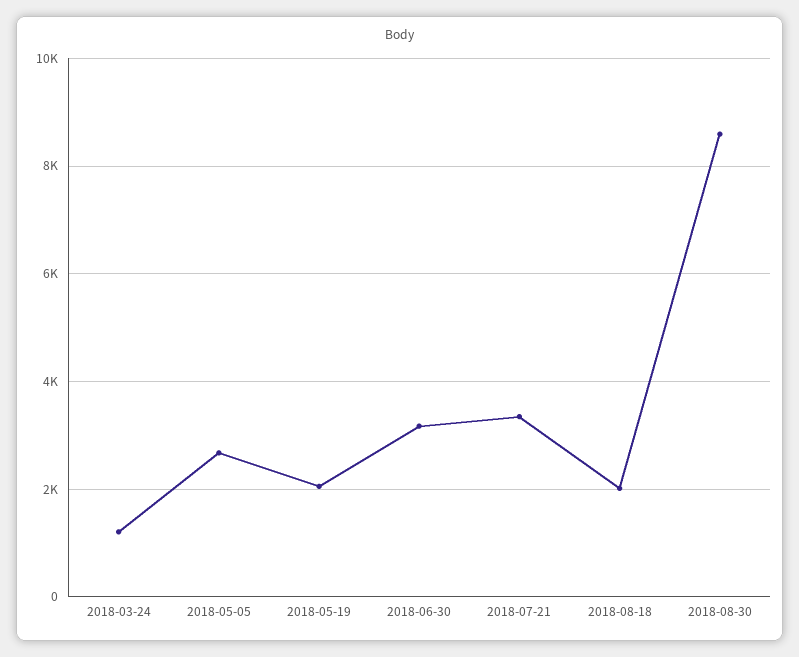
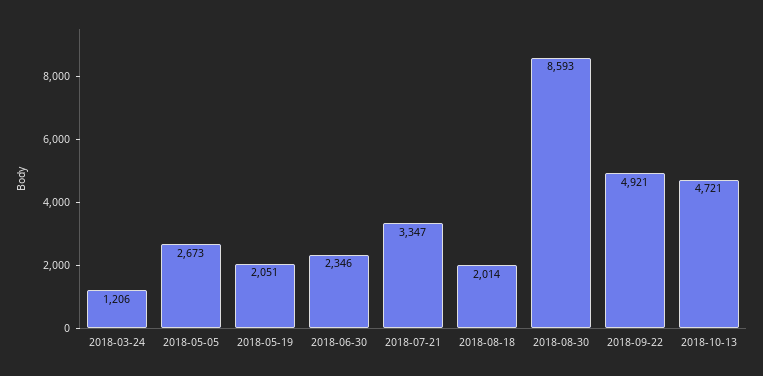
2018-06-30: 3200 -> 2346
2018-09-22: none -> 4921
2018-10-13: none -> 4721

